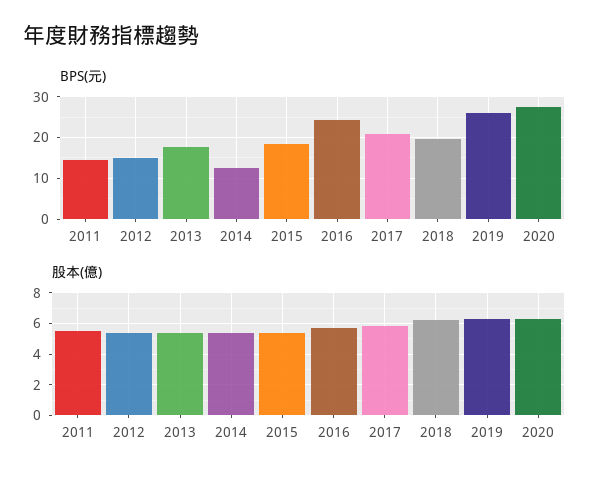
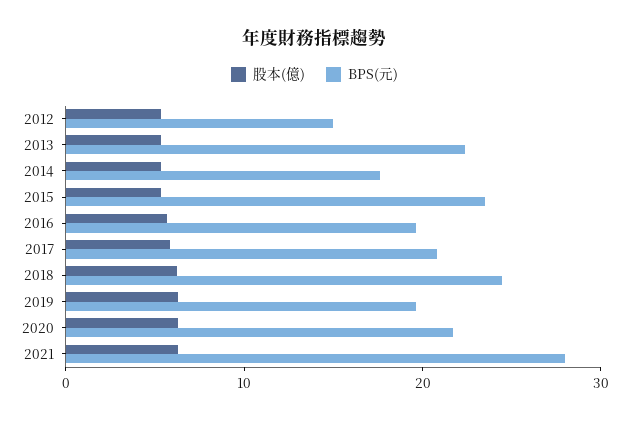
BPS(元), 2011: 14 -> none
BPS(元), 2013: 18 -> 22
BPS(元), 2014: 12 -> 18
BPS(元), 2015: 18 -> 24
BPS(元), 2016: 24 -> 20
BPS(元), 2018: 20 -> 24
BPS(元), 2019: 26 -> 20
BPS(元), 2020: 28 -> 22
股本(億), 2011: 5.5 -> none
股本(億), 2021: none -> 6
BPS(元), 2021: none -> 28

